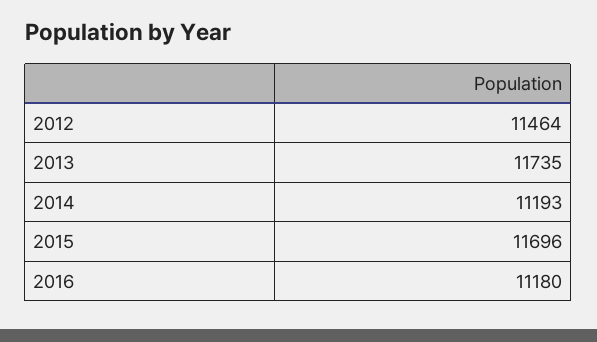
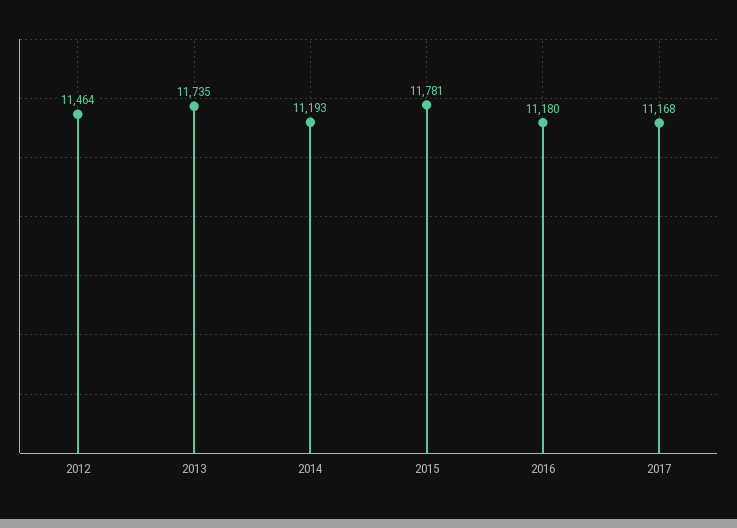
2015: 11696 -> 11781
2017: none -> 11168

